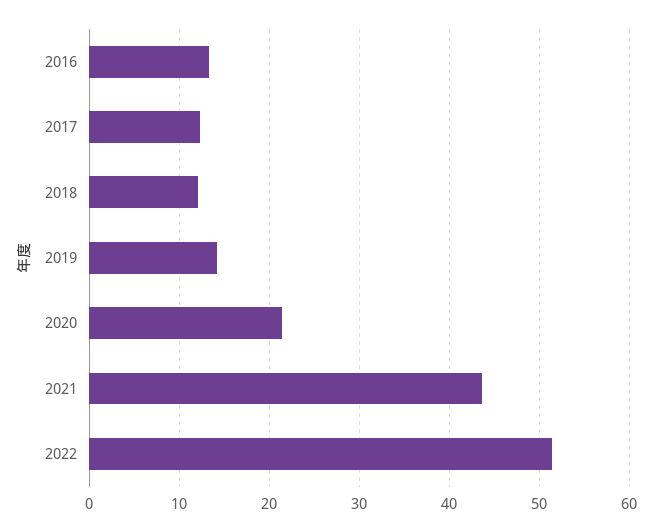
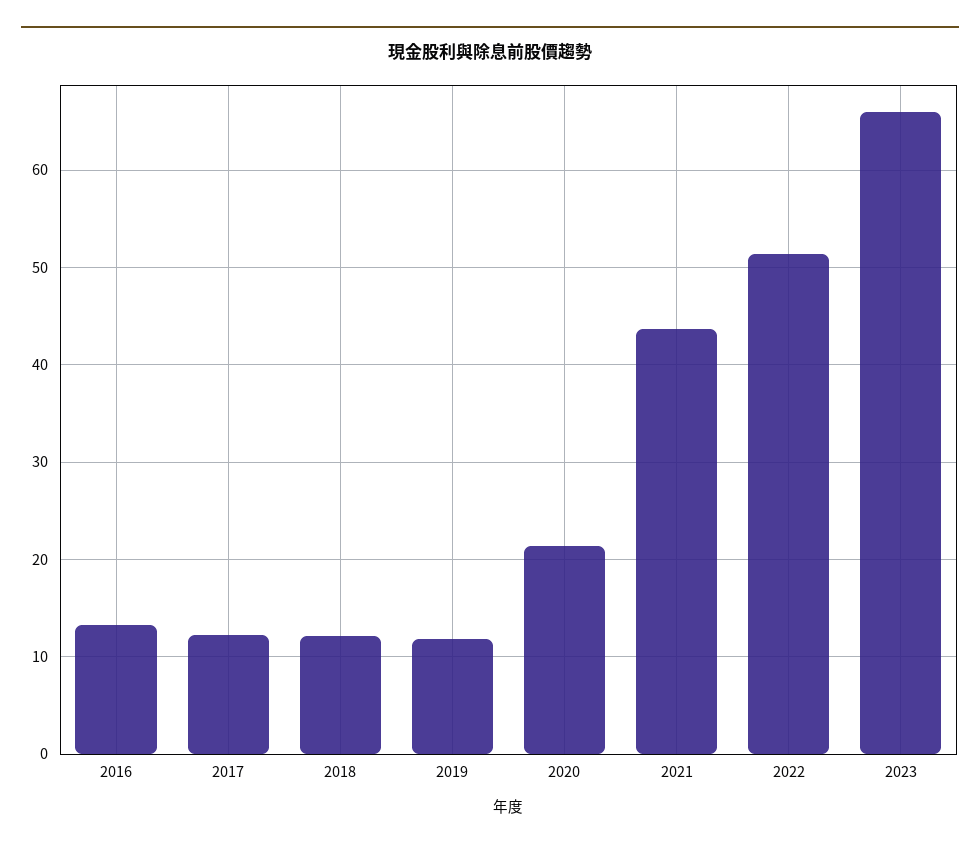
2019: 14 -> 12
2023: none -> 66

